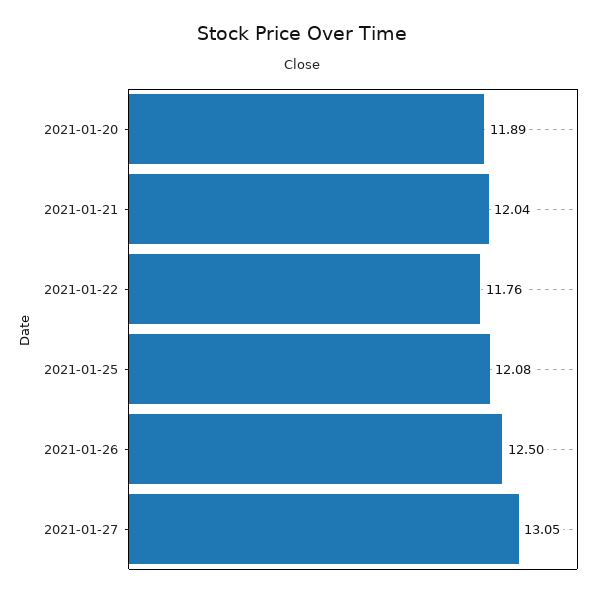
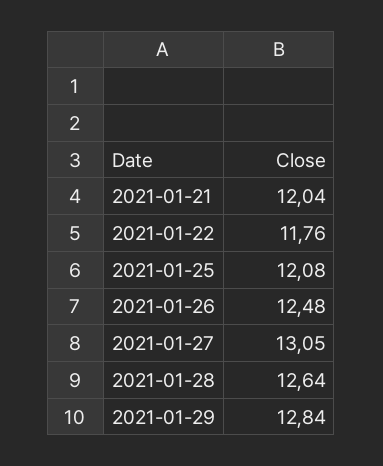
2021-01-20: 11.89 -> none
2021-01-26: 12.5 -> 12.48
2021-01-28: none -> 12.64
2021-01-29: none -> 12.84

